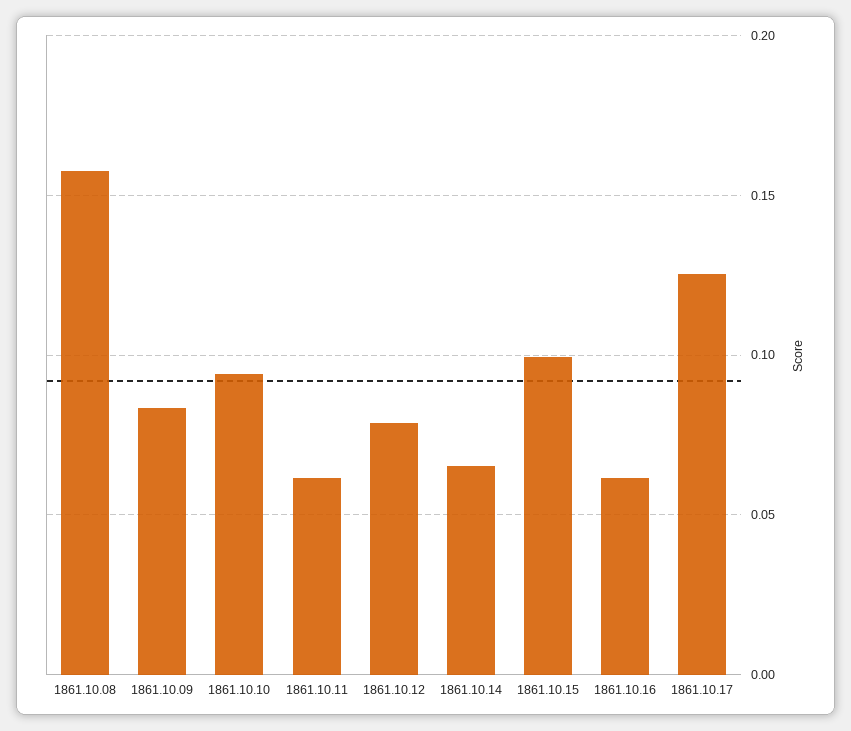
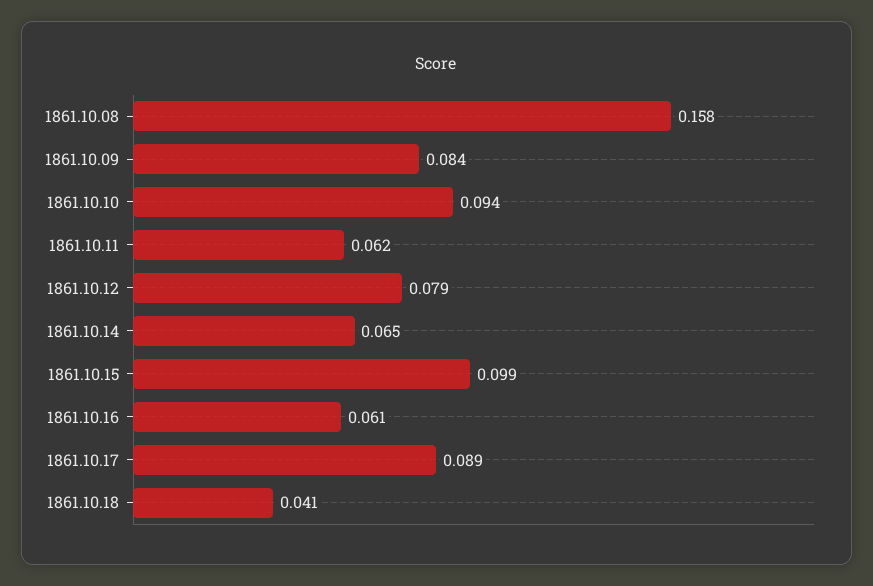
1861.10.17: 0.125 -> 0.089
1861.10.18: none -> 0.041

